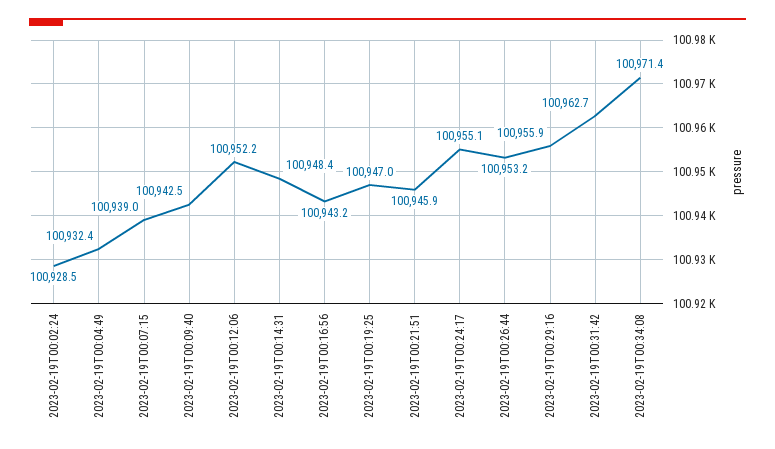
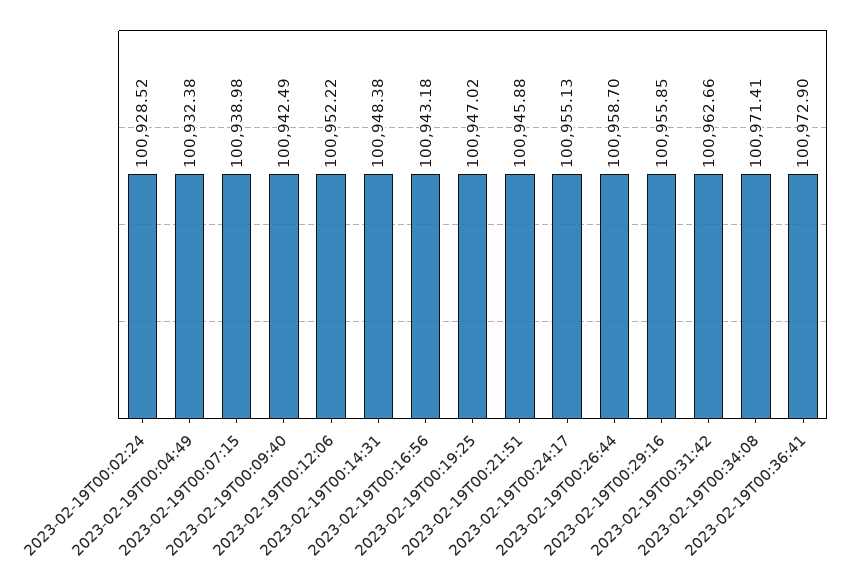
2023-02-19T00:26:44: 100953.2 -> 100958.7
2023-02-19T00:36:41: none -> 100972.9

